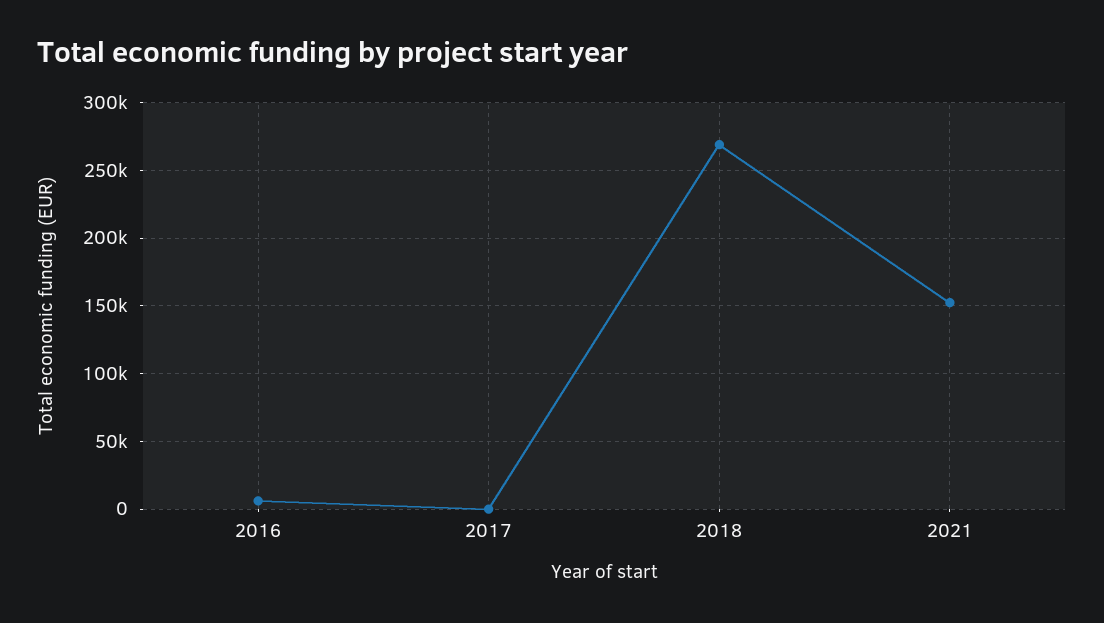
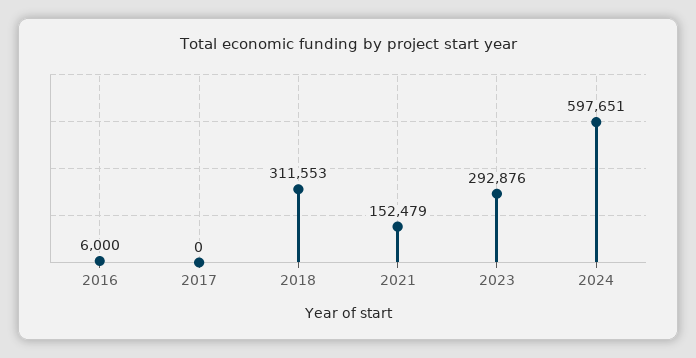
2018: 270000 -> 311553
2023: none -> 292876
2024: none -> 597651

